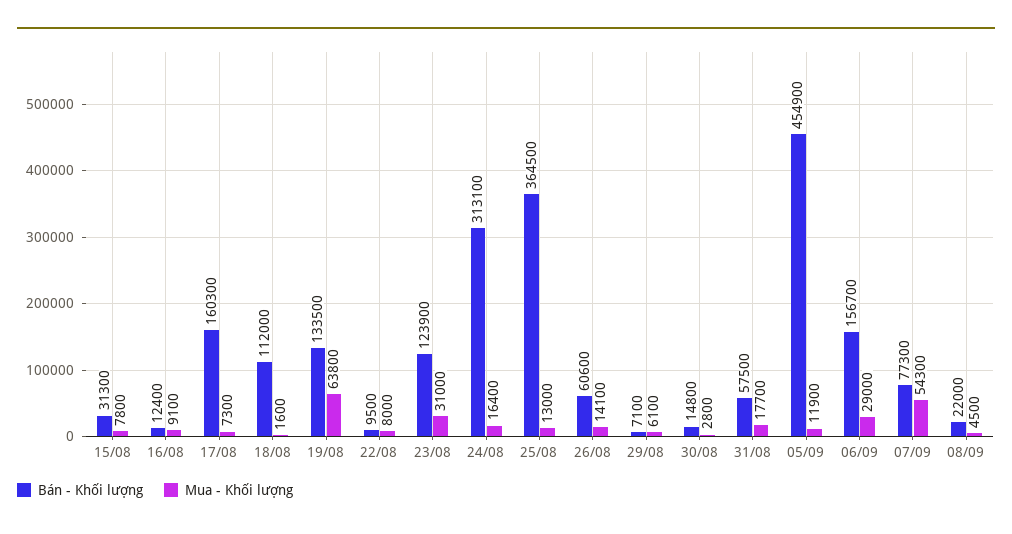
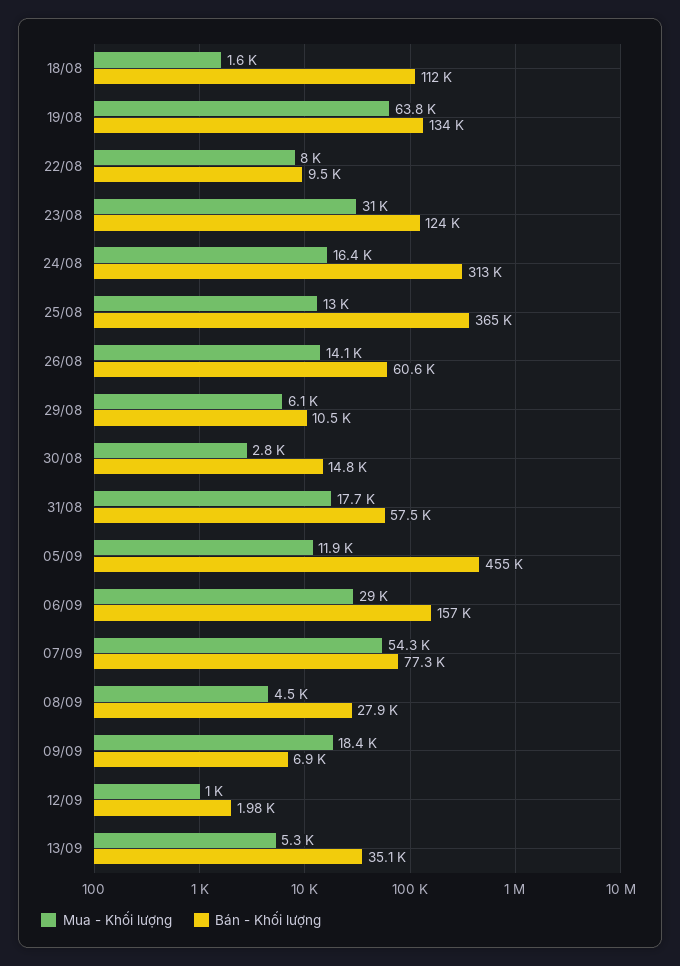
Bán - Khối lượng, 15/08: 31300 -> none
Mua - Khối lượng, 15/08: 7800 -> none
Bán - Khối lượng, 16/08: 12400 -> none
Mua - Khối lượng, 16/08: 9100 -> none
Bán - Khối lượng, 17/08: 160300 -> none
Mua - Khối lượng, 17/08: 7300 -> none
Bán - Khối lượng, 29/08: 7100 -> 10500
Bán - Khối lượng, 08/09: 22000 -> 27900
Mua - Khối lượng, 09/09: none -> 18400
Bán - Khối lượng, 09/09: none -> 6900
Mua - Khối lượng, 12/09: none -> 1000
Bán - Khối lượng, 12/09: none -> 1980
Mua - Khối lượng, 13/09: none -> 5300
Bán - Khối lượng, 13/09: none -> 35100

